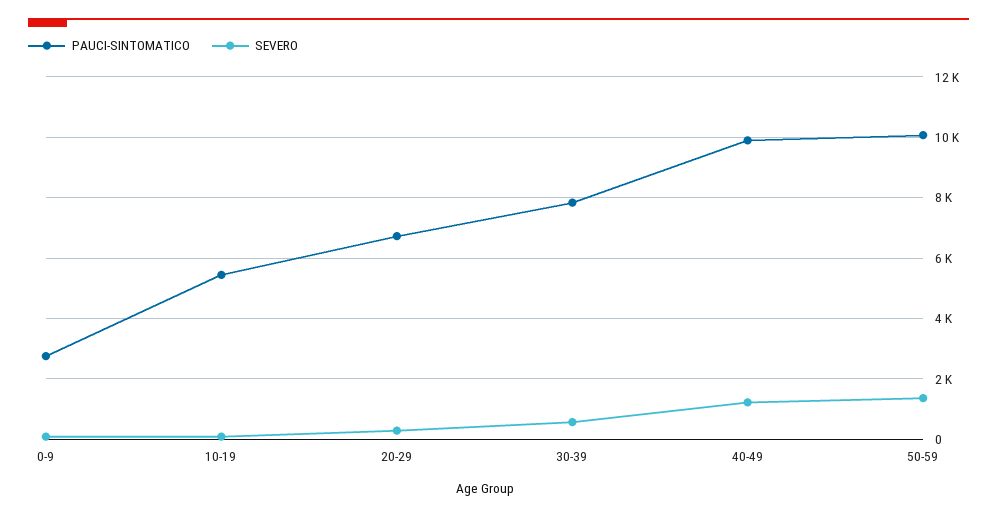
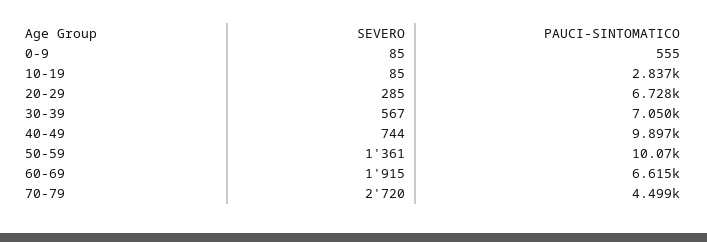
PAUCI-SINTOMATICO, 0-9: 2800 -> 555
PAUCI-SINTOMATICO, 10-19: 5400 -> 2837
PAUCI-SINTOMATICO, 30-39: 7800 -> 7050
SEVERO, 40-49: 1200 -> 744
SEVERO, 60-69: none -> 1915
PAUCI-SINTOMATICO, 60-69: none -> 6615
SEVERO, 70-79: none -> 2720
PAUCI-SINTOMATICO, 70-79: none -> 4499

